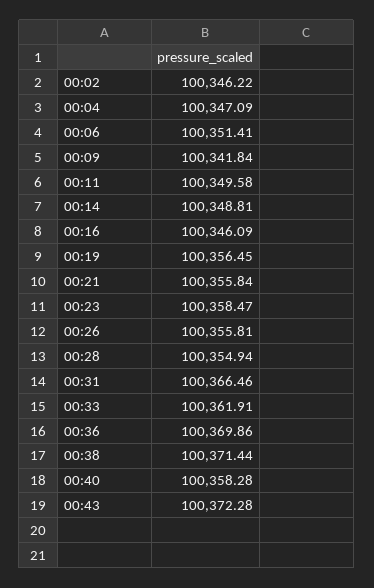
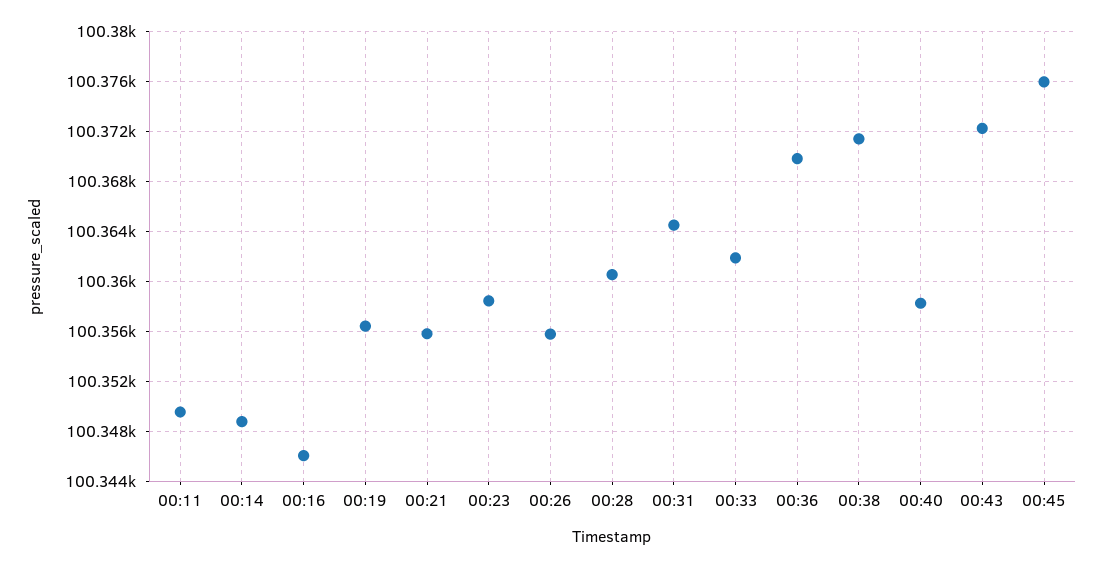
00:02: 100346.22 -> none
00:04: 100347.09 -> none
00:06: 100351.41 -> none
00:09: 100341.84 -> none
00:28: 100354.94 -> 100360.5
00:31: 100366.46 -> 100364.5
00:45: none -> 100376

